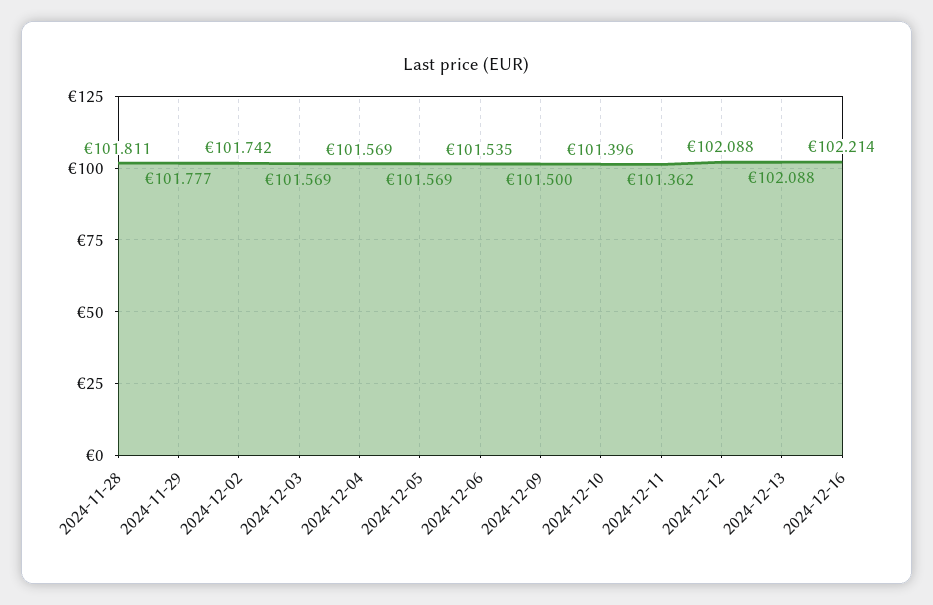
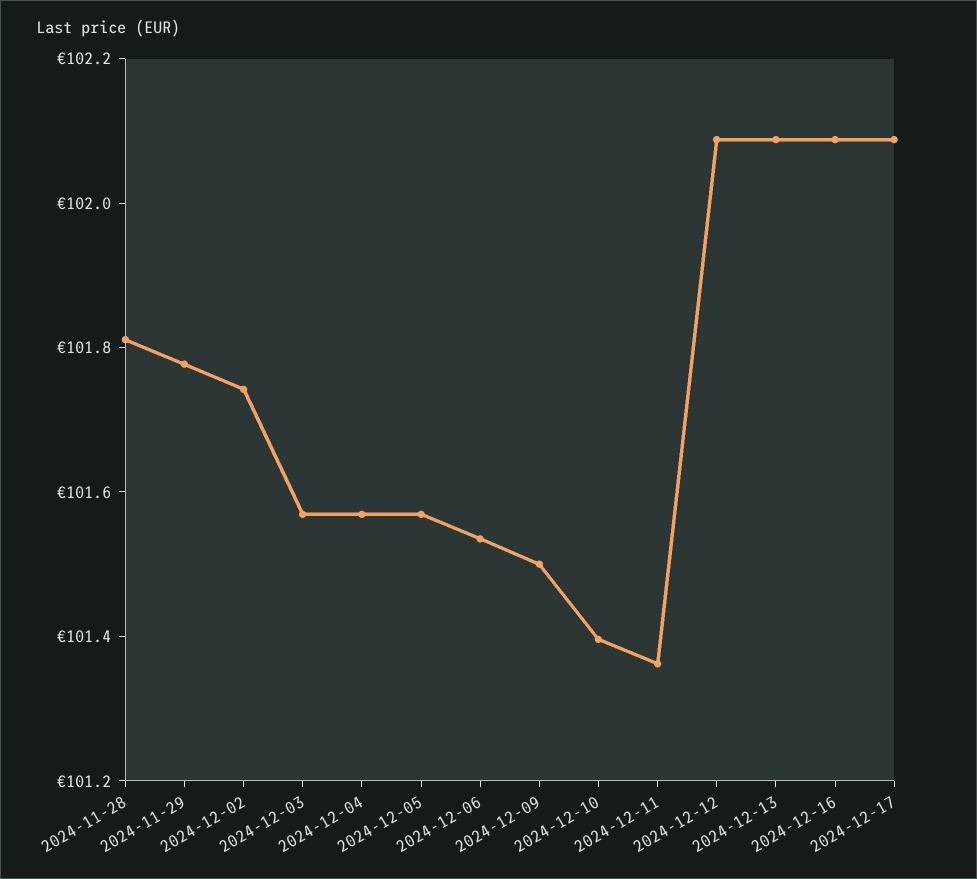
2024-12-16: 102.214 -> 102.1
2024-12-17: none -> 102.1

